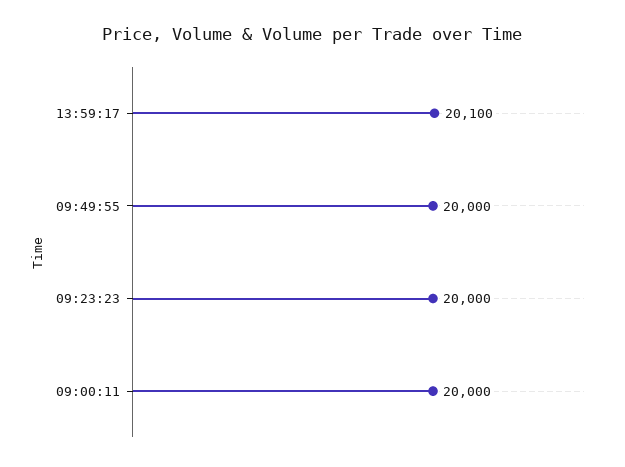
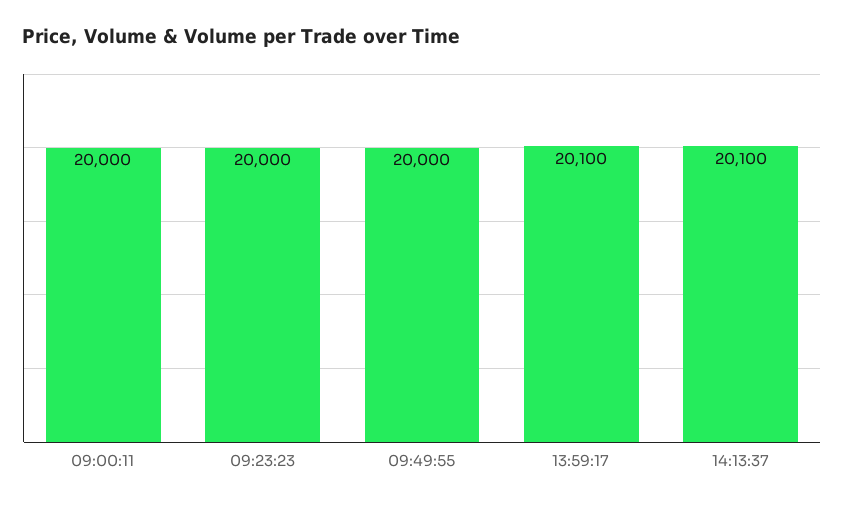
14:13:37: none -> 20100

